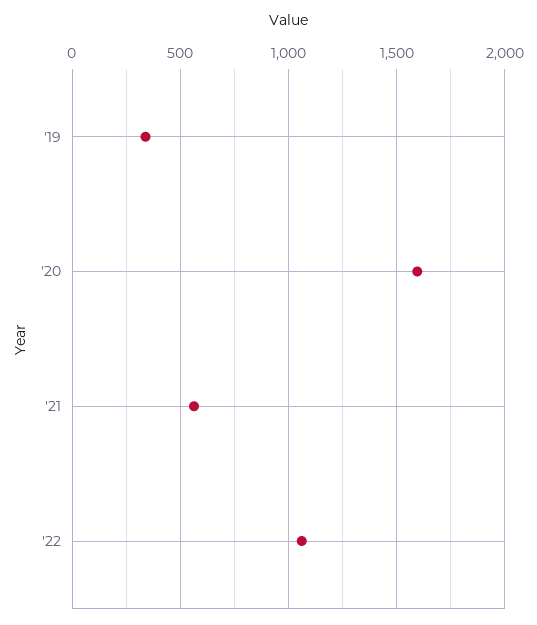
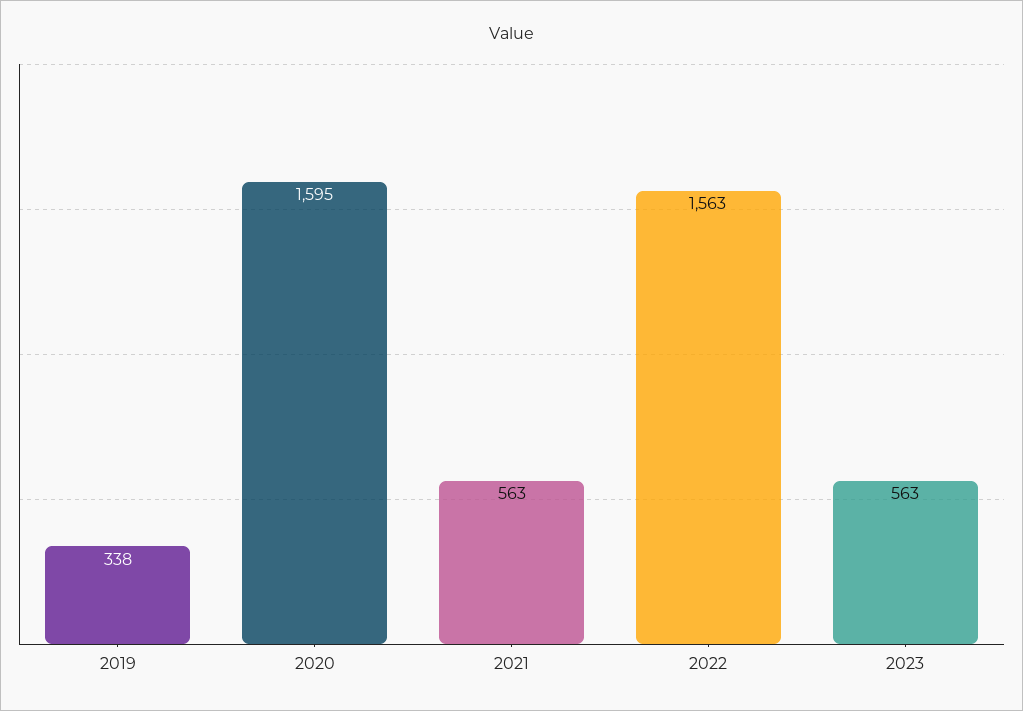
'22: 1050 -> 1563
2023: none -> 563

